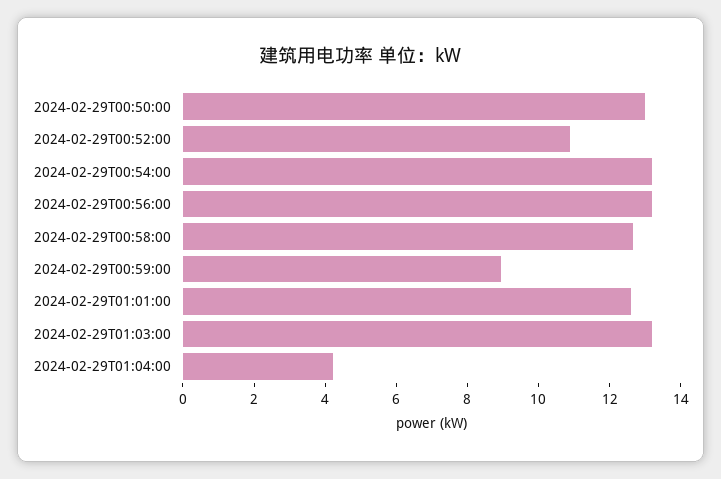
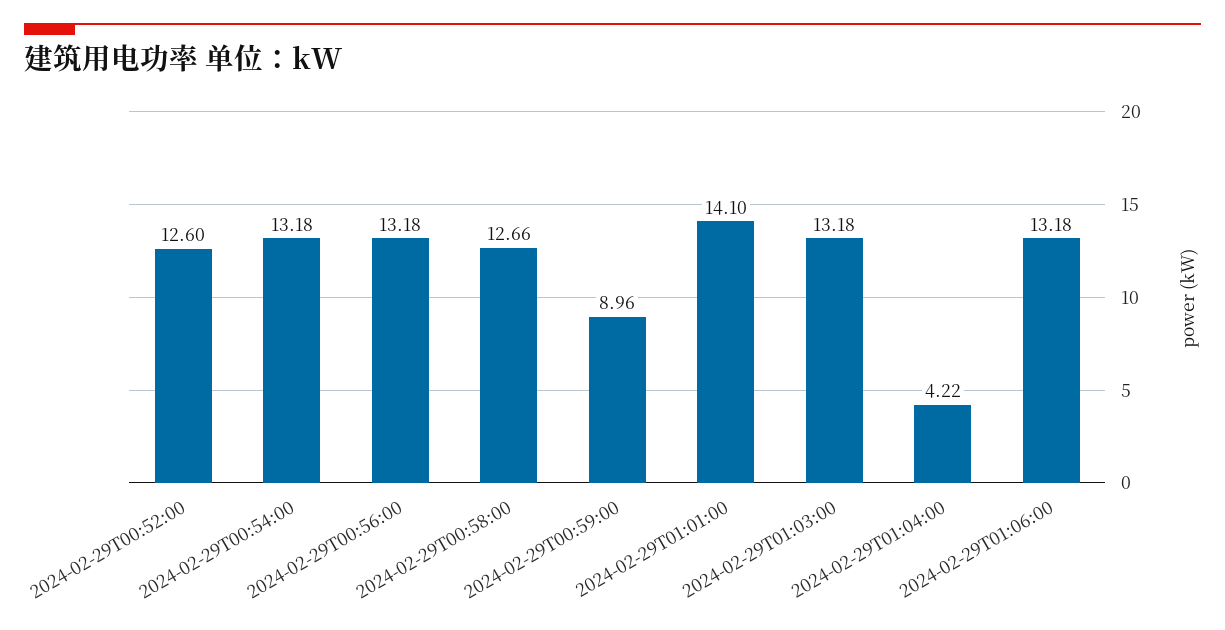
2024-02-29T00:50:00: 13 -> none
2024-02-29T00:52:00: 11 -> 12.6
2024-02-29T01:01:00: 12.5 -> 14.1
2024-02-29T01:06:00: none -> 13.18

